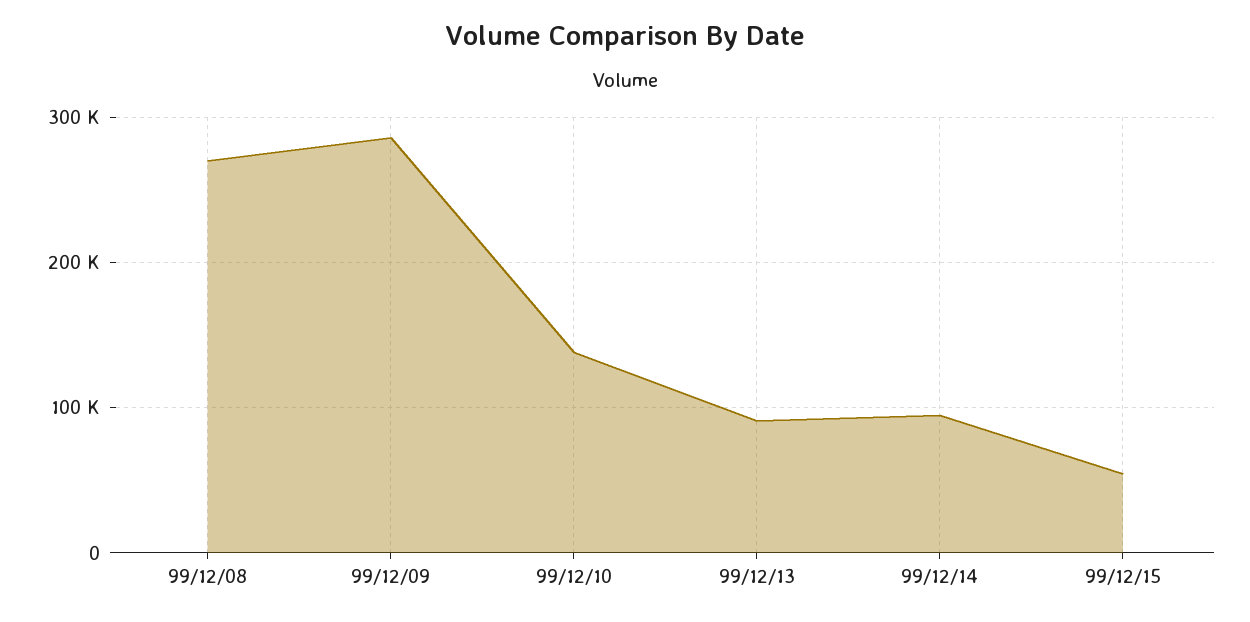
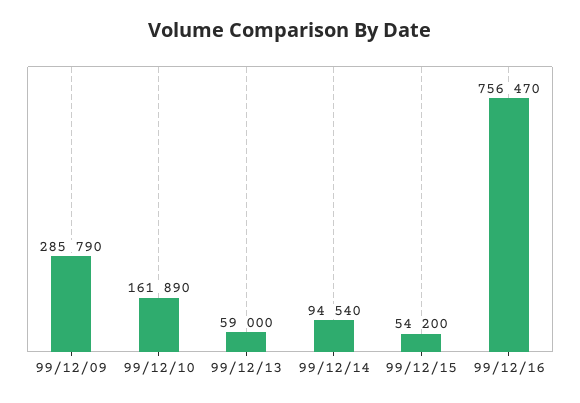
99/12/08: 270000 -> none
99/12/10: 140000 -> 161890
99/12/13: 90000 -> 59000
99/12/16: none -> 756470

